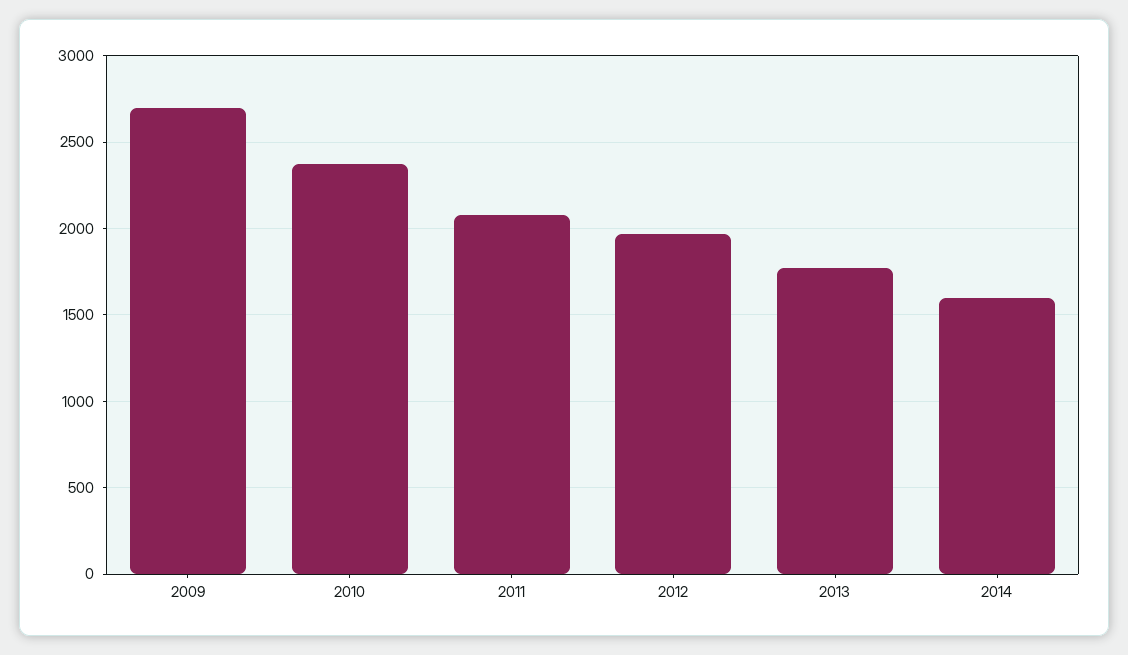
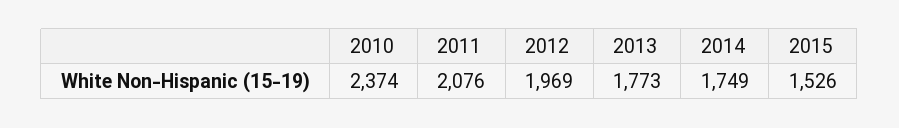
2009: 2700 -> none
2014: 1600 -> 1749
2015: none -> 1526

